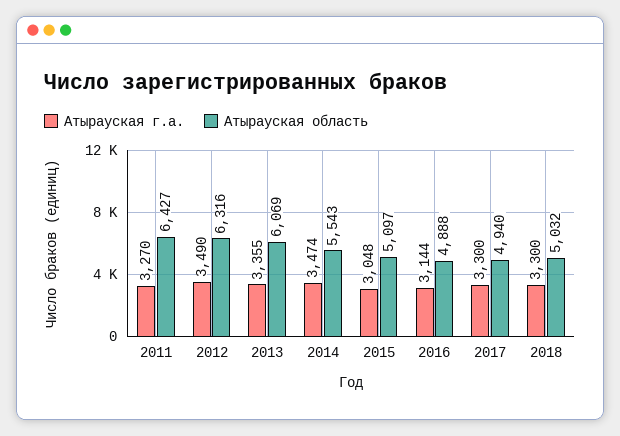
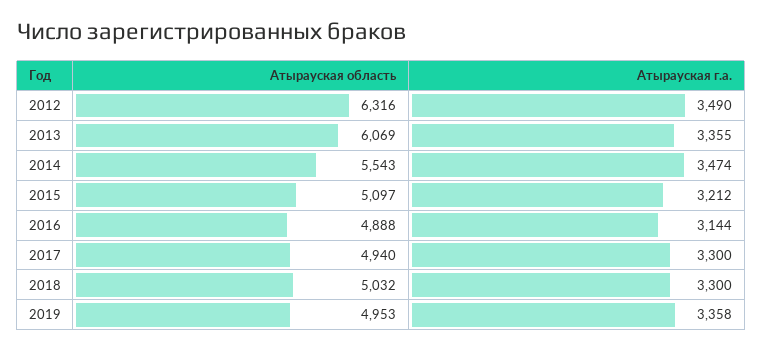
Атырауская г.а., 2011: 3270 -> none
Атырауская область, 2011: 6427 -> none
Атырауская г.а., 2015: 3048 -> 3212
Атырауская область, 2019: none -> 4953
Атырауская г.а., 2019: none -> 3358

